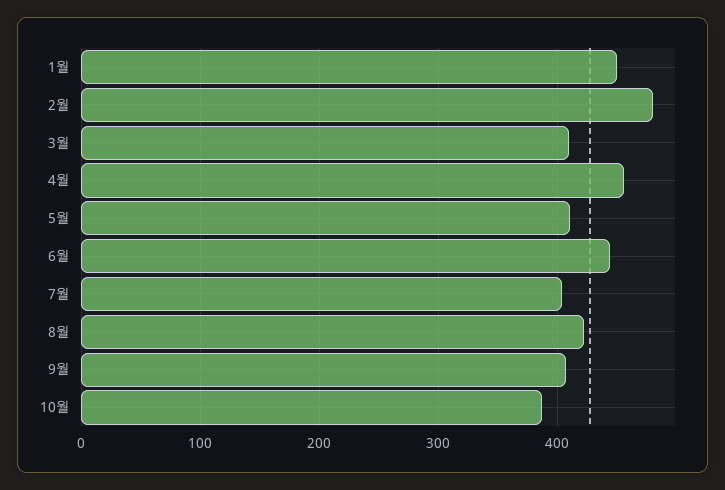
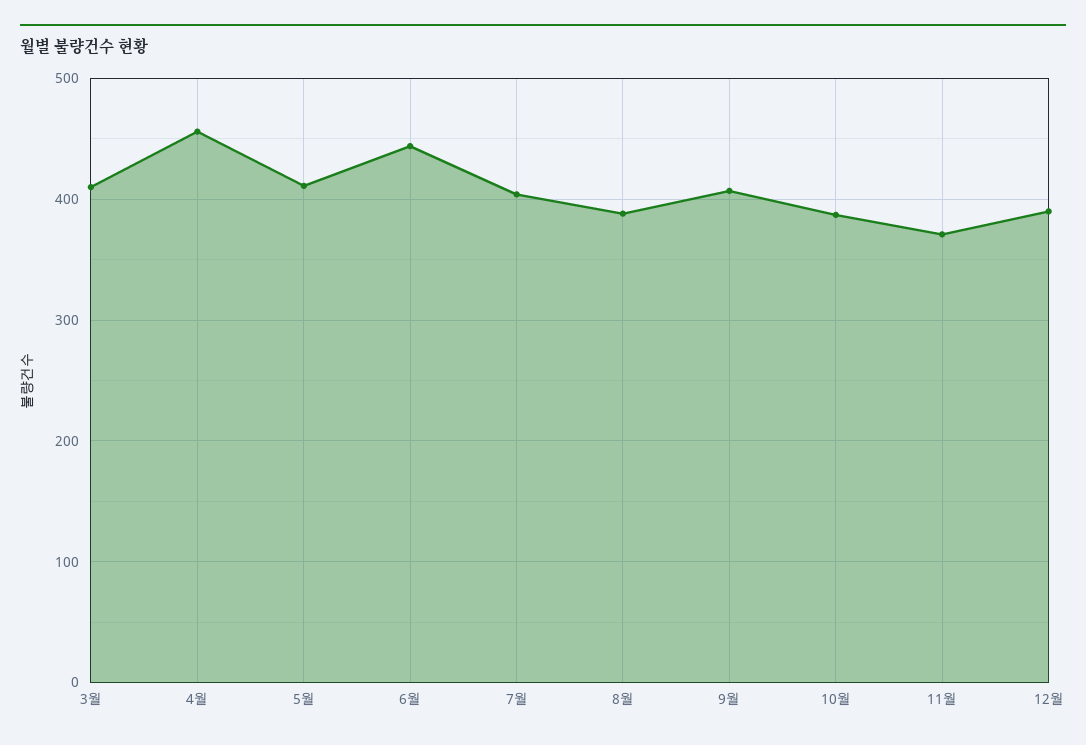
1월: 450 -> none
2월: 480 -> none
8월: 420 -> 390
11월: none -> 370
12월: none -> 390

